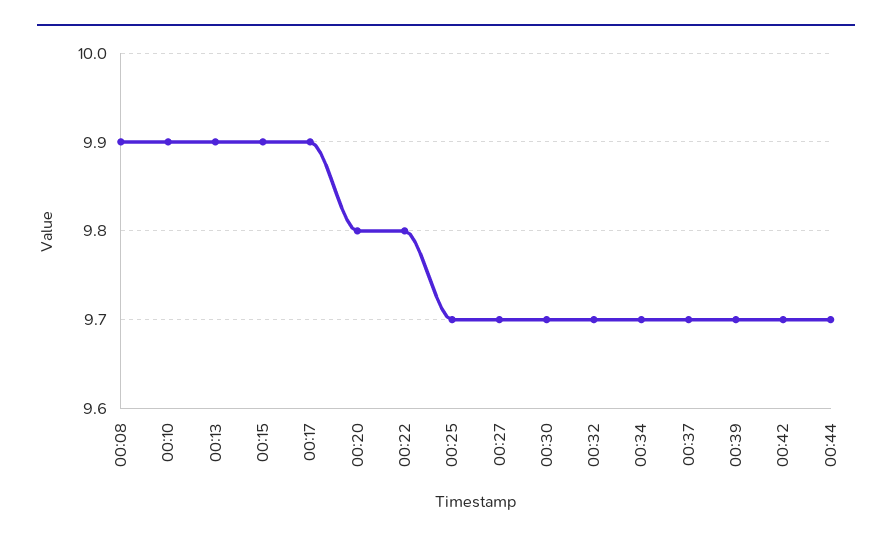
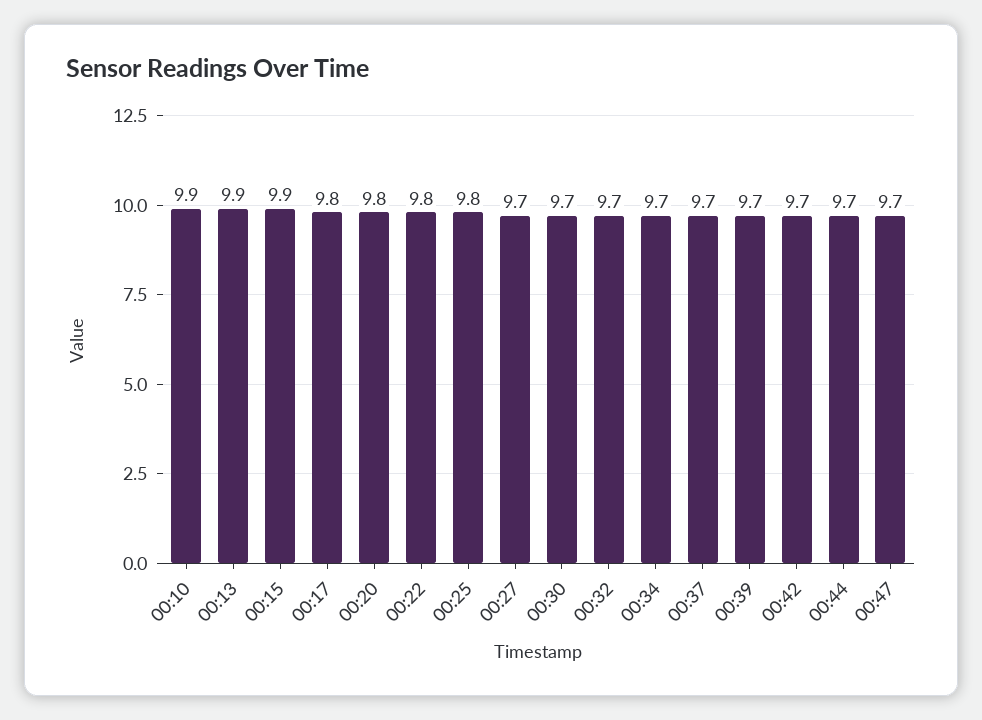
00:08: 9.9 -> none
00:17: 9.9 -> 9.8
00:25: 9.7 -> 9.8
00:47: none -> 9.7

